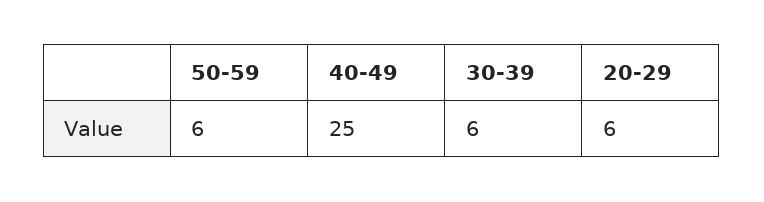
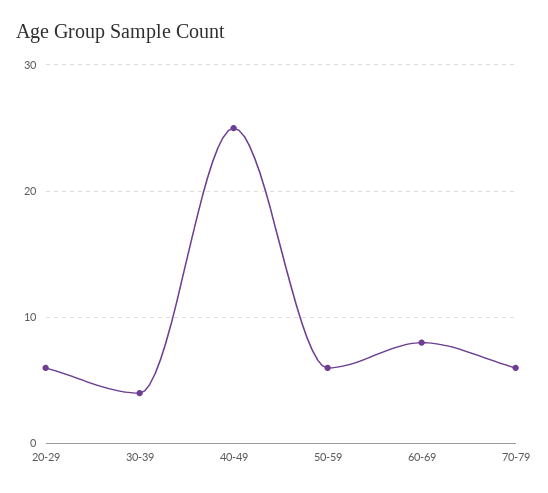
30-39: 6 -> 4
60-69: none -> 8
70-79: none -> 6

